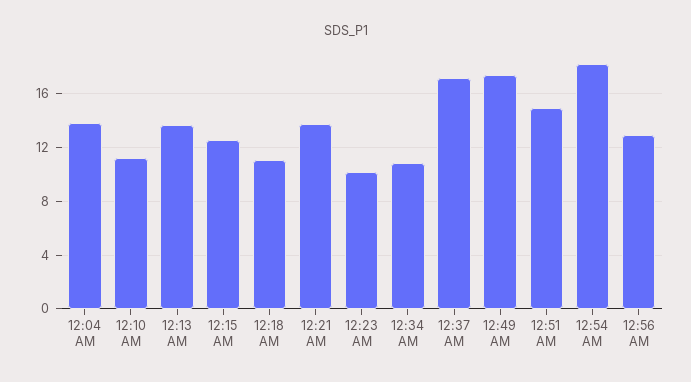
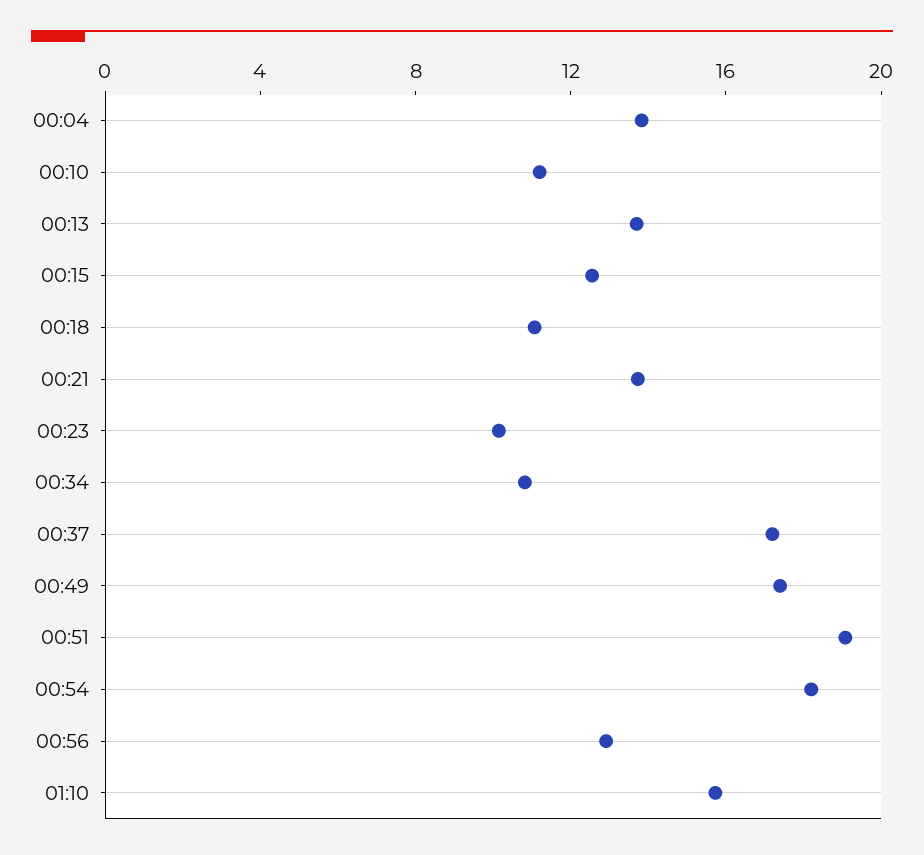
12:51 AM: 15 -> 19
01:10: none -> 16

